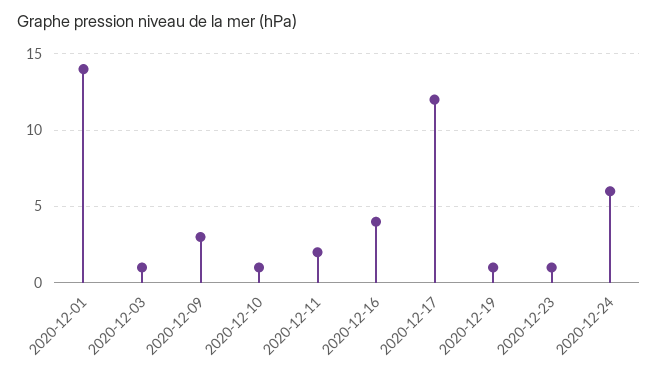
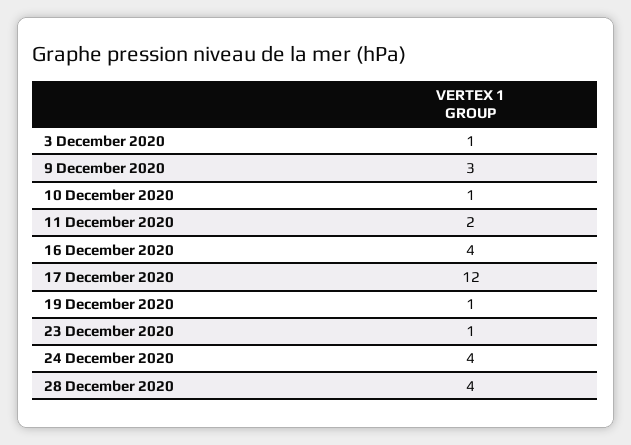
2020-12-01: 14 -> none
2020-12-24: 6 -> 4
28 December 2020: none -> 4

